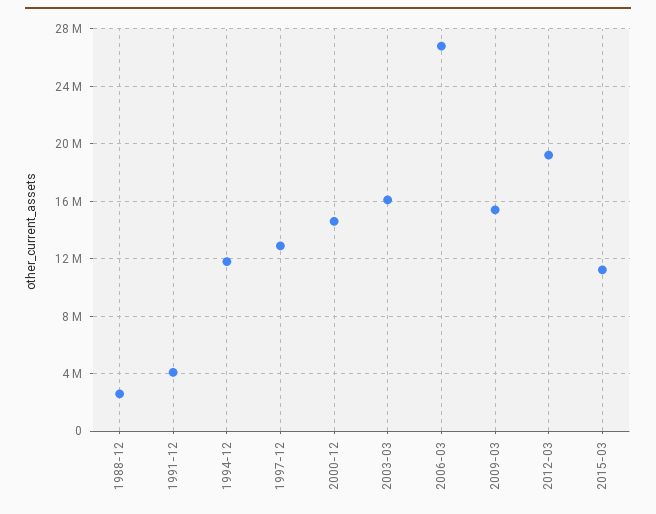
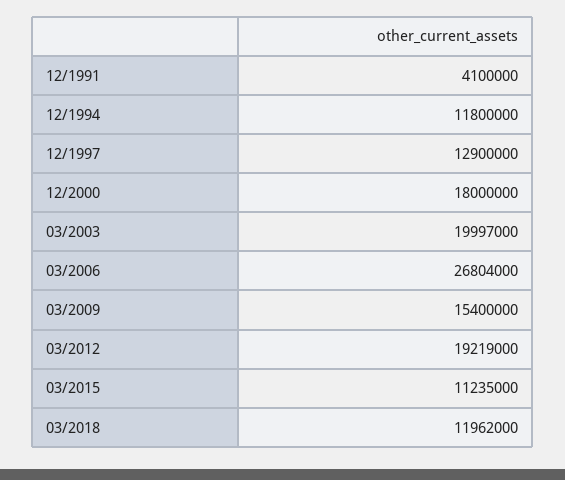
1988-12: 2500000 -> none
2000-12: 14500000 -> 18000000
2003-03: 16000000 -> 19997000
03/2018: none -> 11962000

